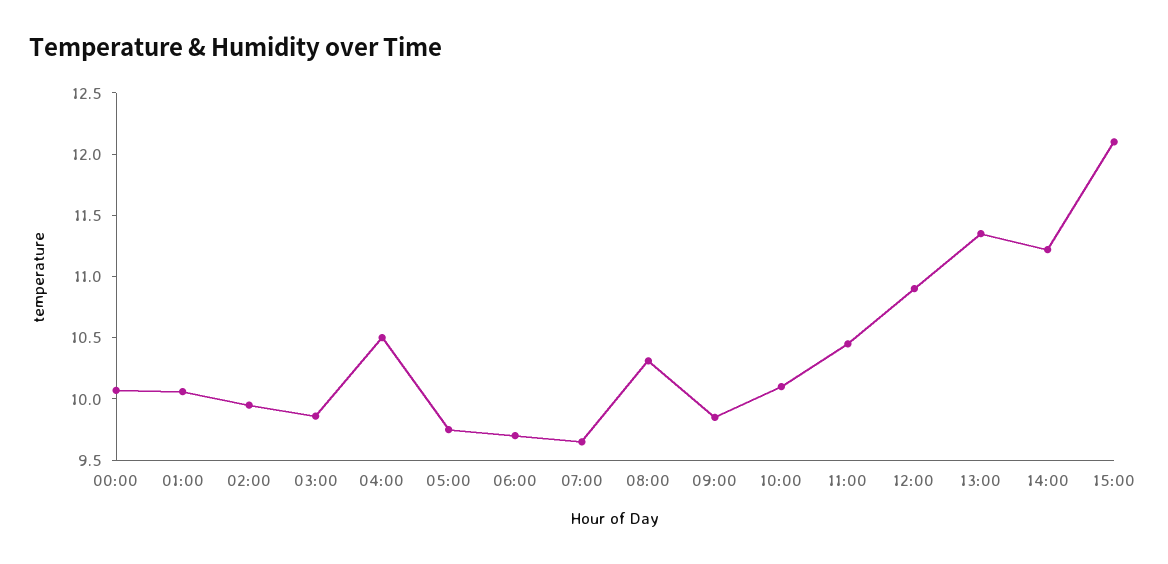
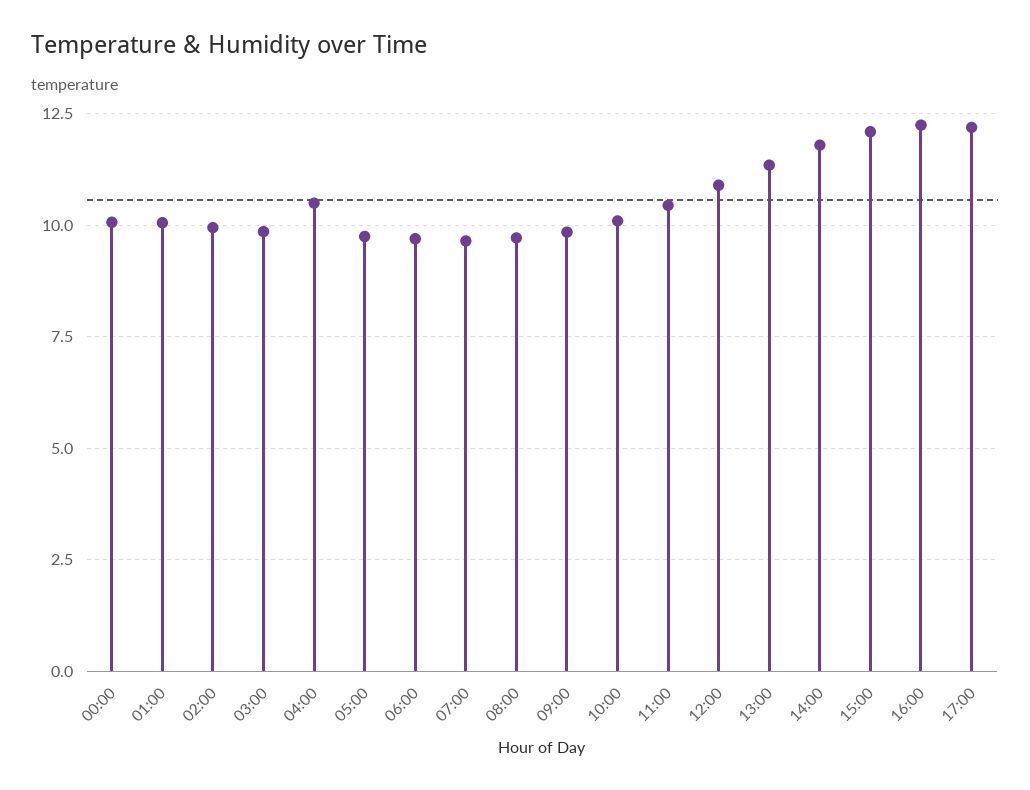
08:00: 10.3 -> 9.75
14:00: 11.2 -> 11.75
16:00: none -> 12.25
17:00: none -> 12.25

